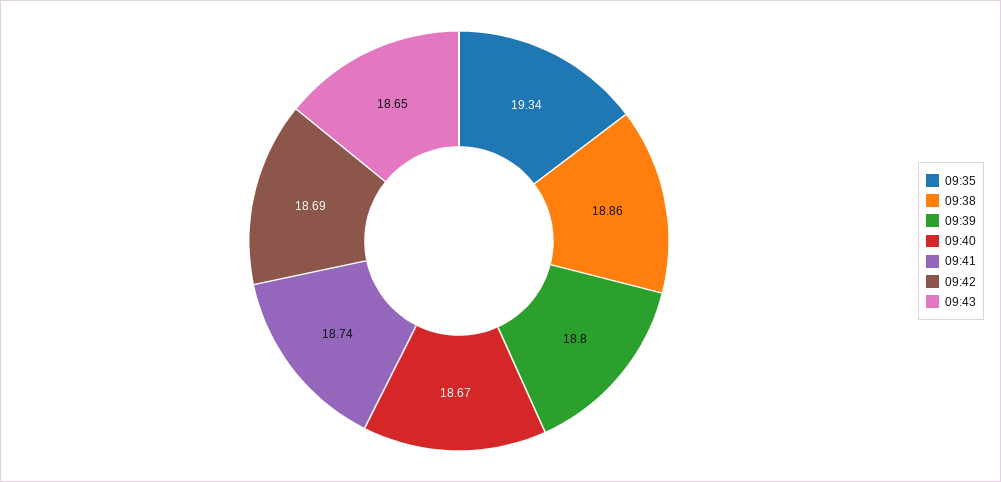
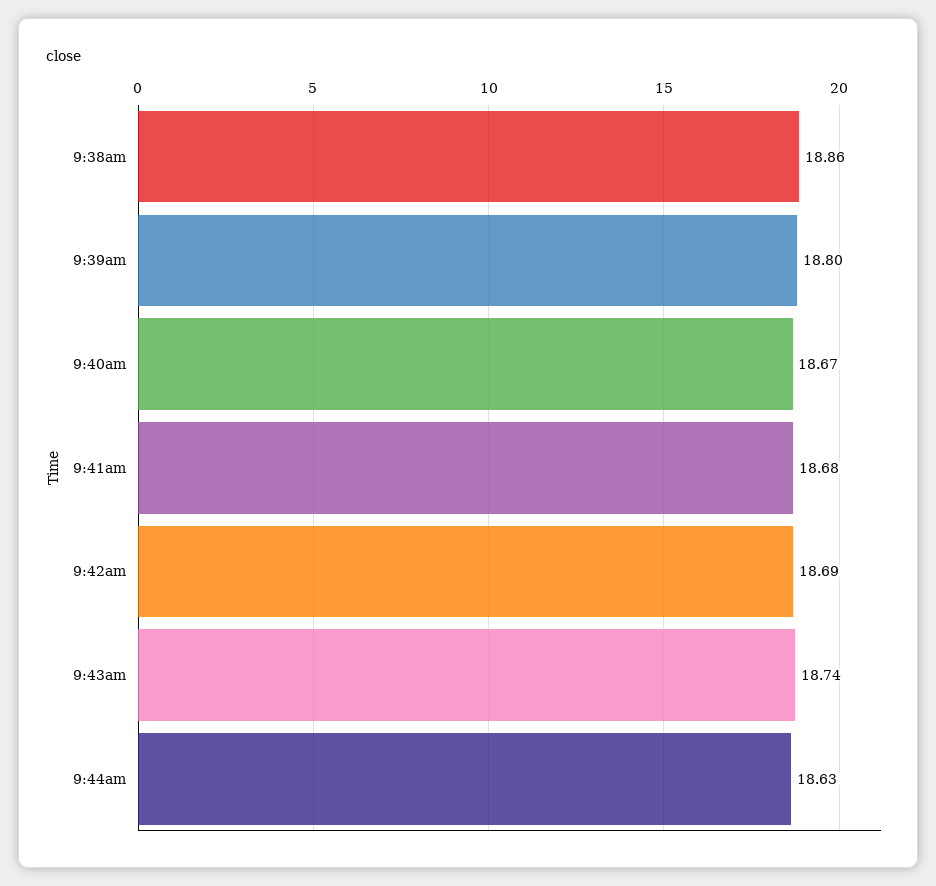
09:35: 19.34 -> none
09:41: 18.74 -> 18.68
09:43: 18.65 -> 18.74
9:44am: none -> 18.63

